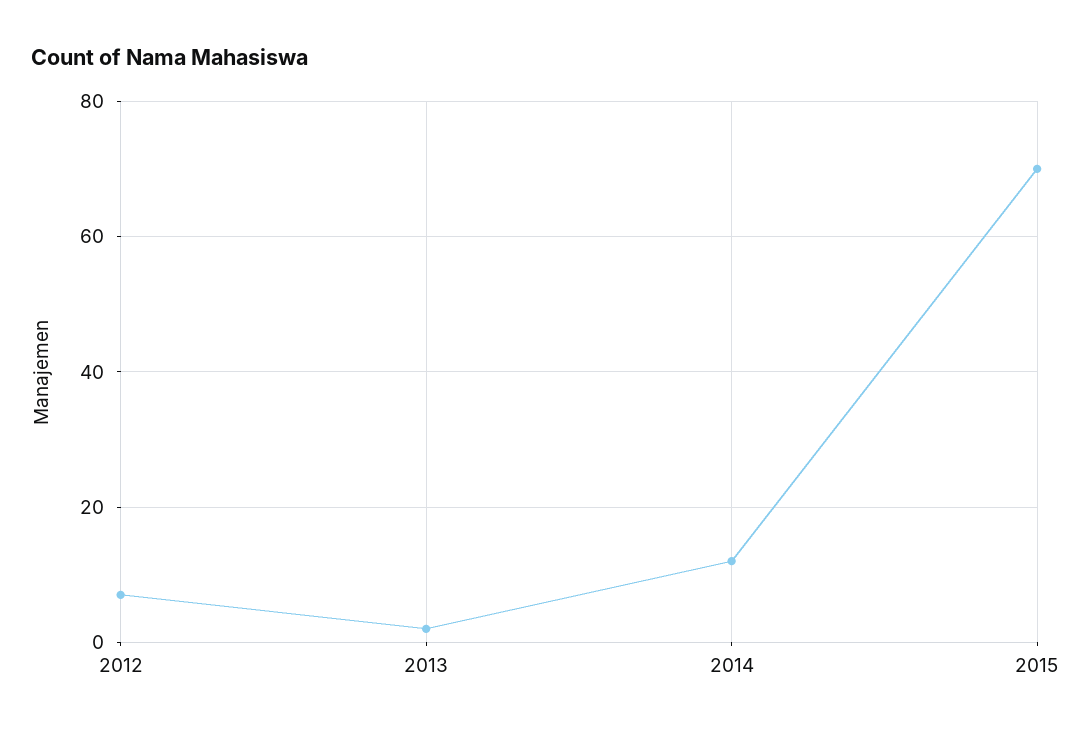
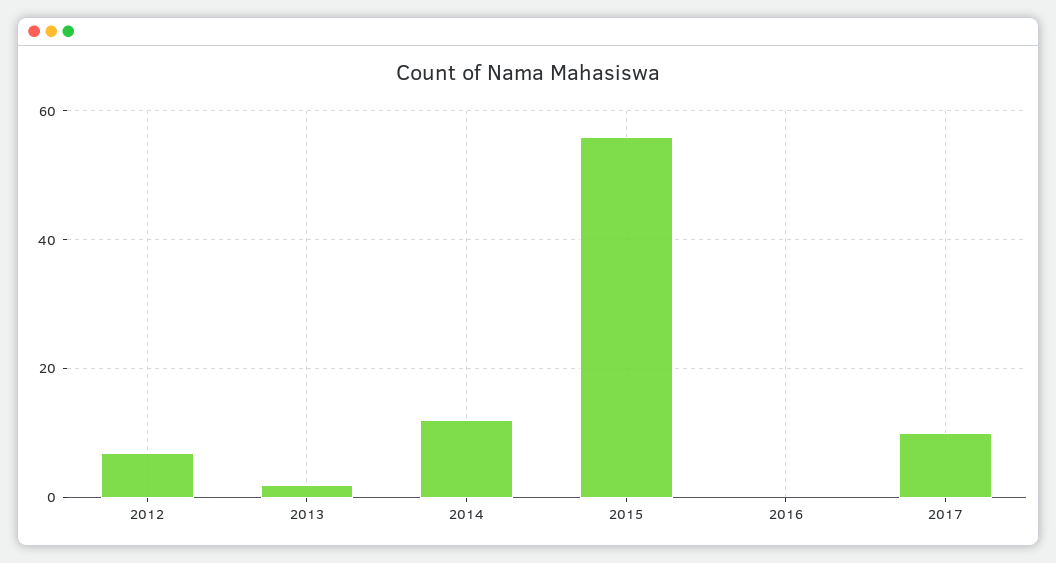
2015: 70 -> 55
2016: none -> 0
2017: none -> 10

